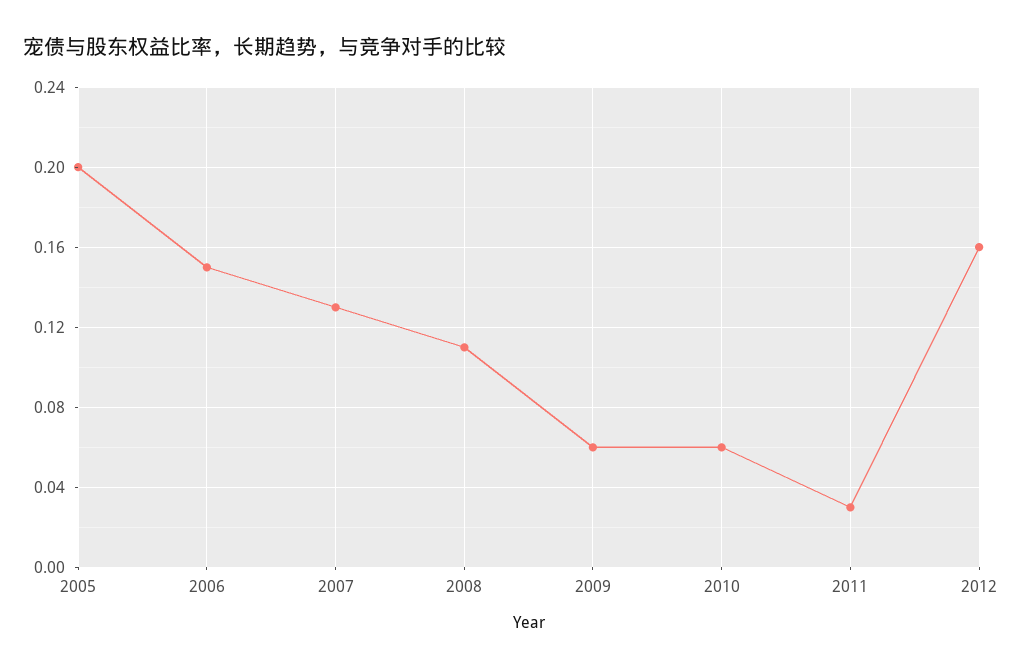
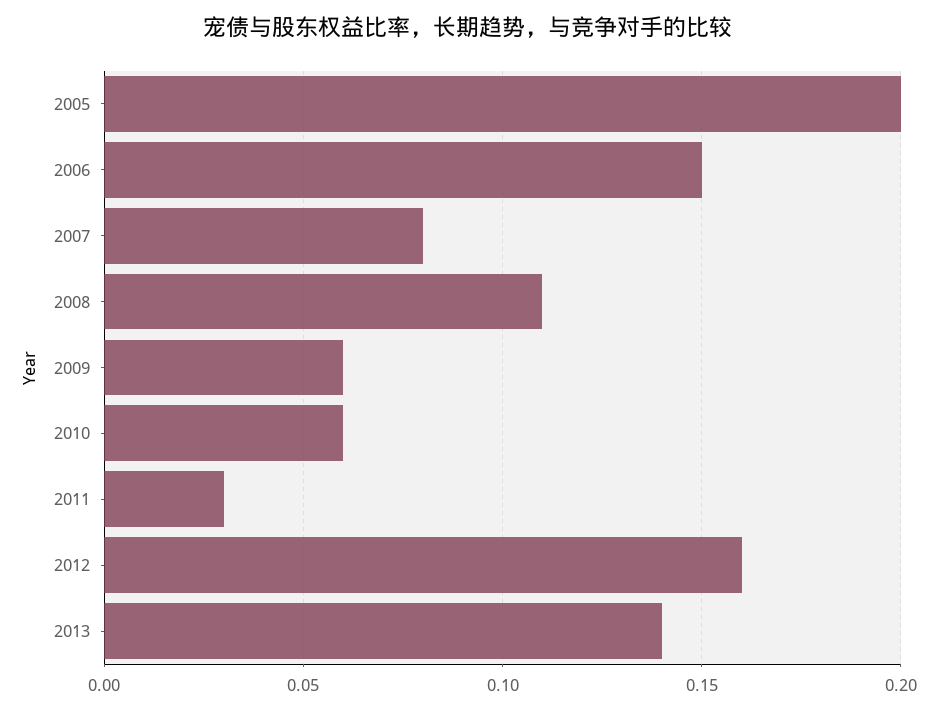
2007: 0.13 -> 0.08
2013: none -> 0.14

